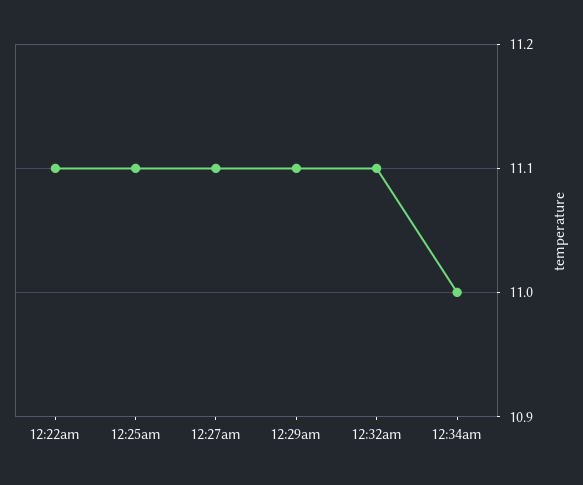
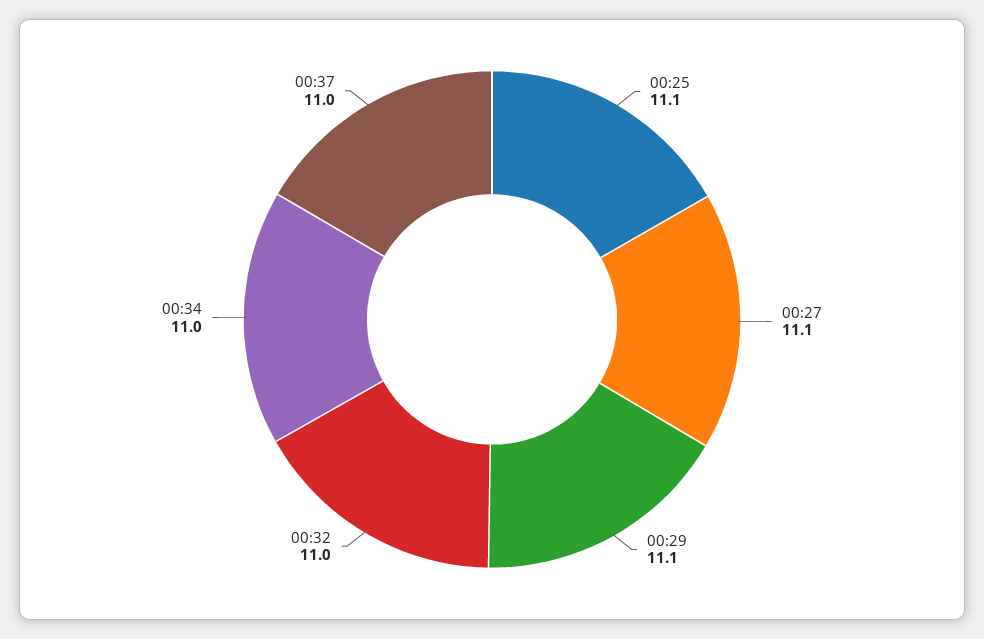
12:22am: 11.1 -> none
12:32am: 11.1 -> 11
00:37: none -> 11

